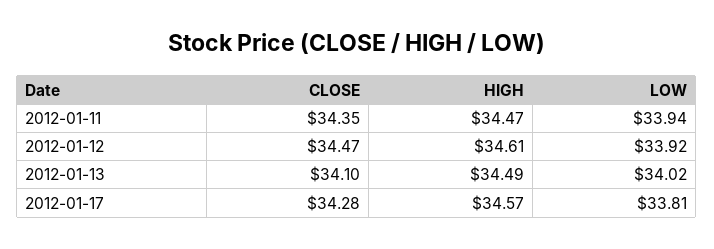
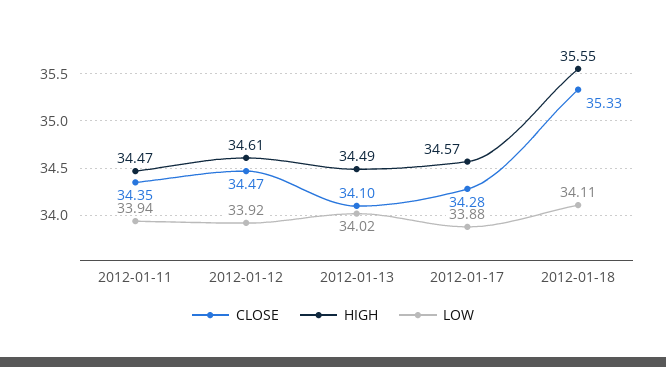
LOW, 2012-01-17: 33.81 -> 33.88
CLOSE, 2012-01-18: none -> 35.33
HIGH, 2012-01-18: none -> 35.55
LOW, 2012-01-18: none -> 34.11

